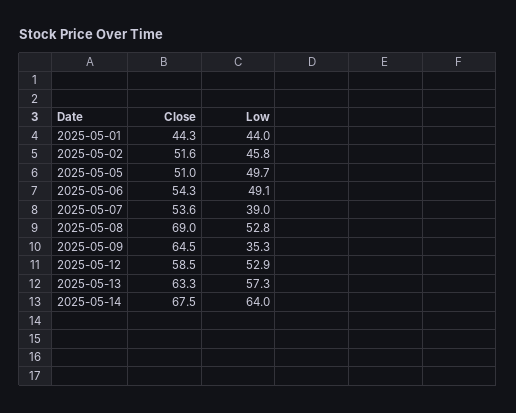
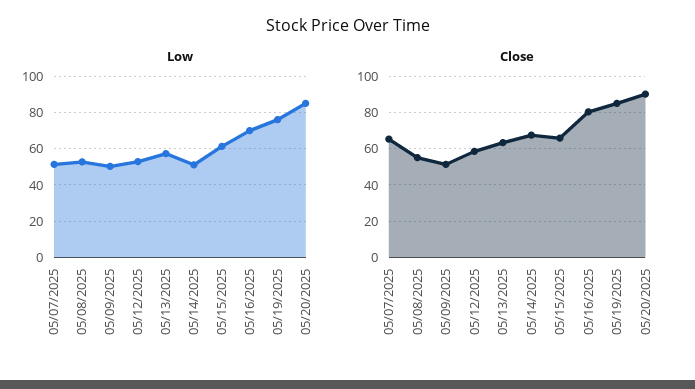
Close, 2025-05-01: 44.3 -> none
Low, 2025-05-01: 44 -> none
Close, 2025-05-02: 51.6 -> none
Low, 2025-05-02: 45.8 -> none
Close, 2025-05-05: 51 -> none
Low, 2025-05-05: 49.7 -> none
Close, 2025-05-06: 54.3 -> none
Low, 2025-05-06: 49.1 -> none
Close, 2025-05-07: 53.6 -> 65
Low, 2025-05-07: 39 -> 50
Close, 2025-05-08: 69 -> 55
Close, 2025-05-09: 64.5 -> 50
Low, 2025-05-09: 35.3 -> 50
Low, 2025-05-14: 64 -> 50
Low, 05/15/2025: none -> 60
Low, 05/16/2025: none -> 70
Low, 05/19/2025: none -> 75
Low, 05/20/2025: none -> 85
Close, 05/15/2025: none -> 65
Close, 05/16/2025: none -> 80
Close, 05/19/2025: none -> 85
Close, 05/20/2025: none -> 90

